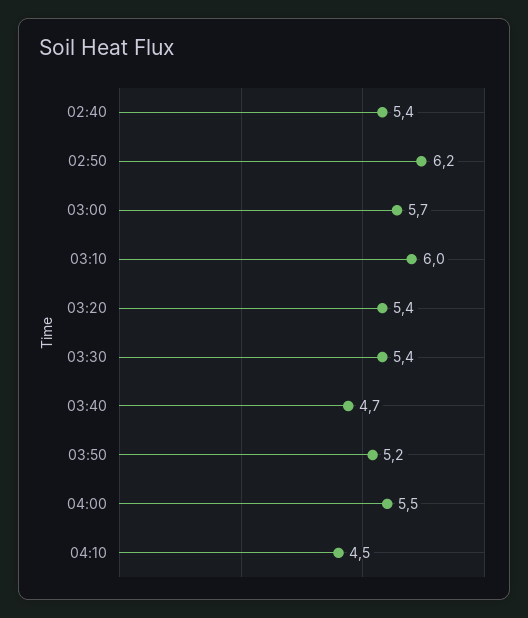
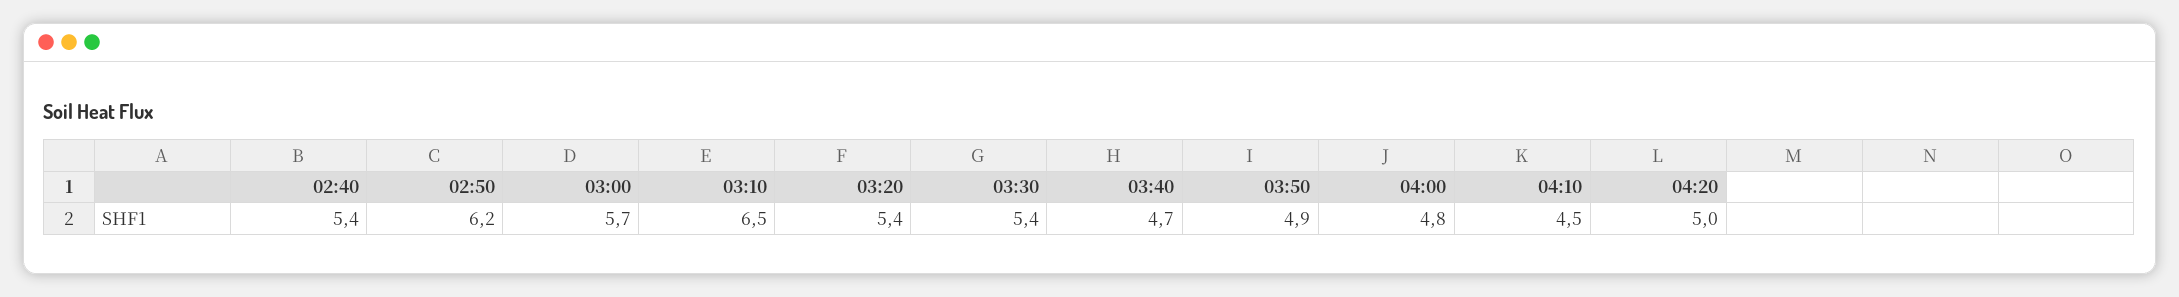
03:10: 6 -> 6.5
03:50: 5.2 -> 4.9
04:00: 5.5 -> 4.8
04:20: none -> 5

